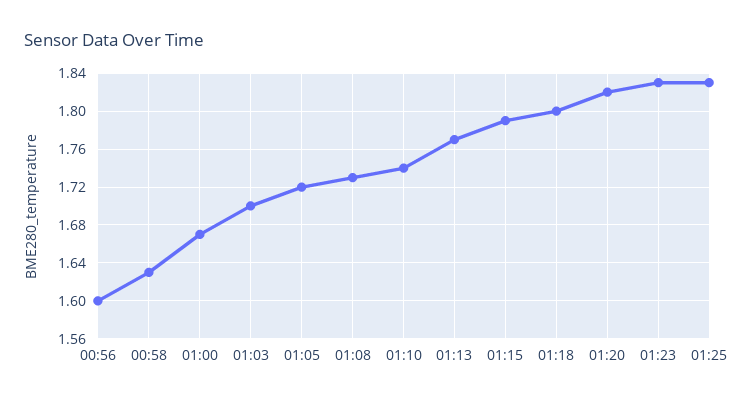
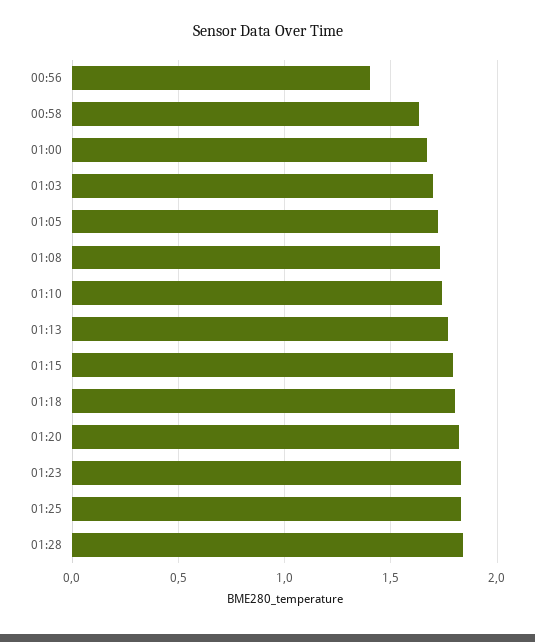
00:56: 1.6 -> 1.4
01:28: none -> 1.85

